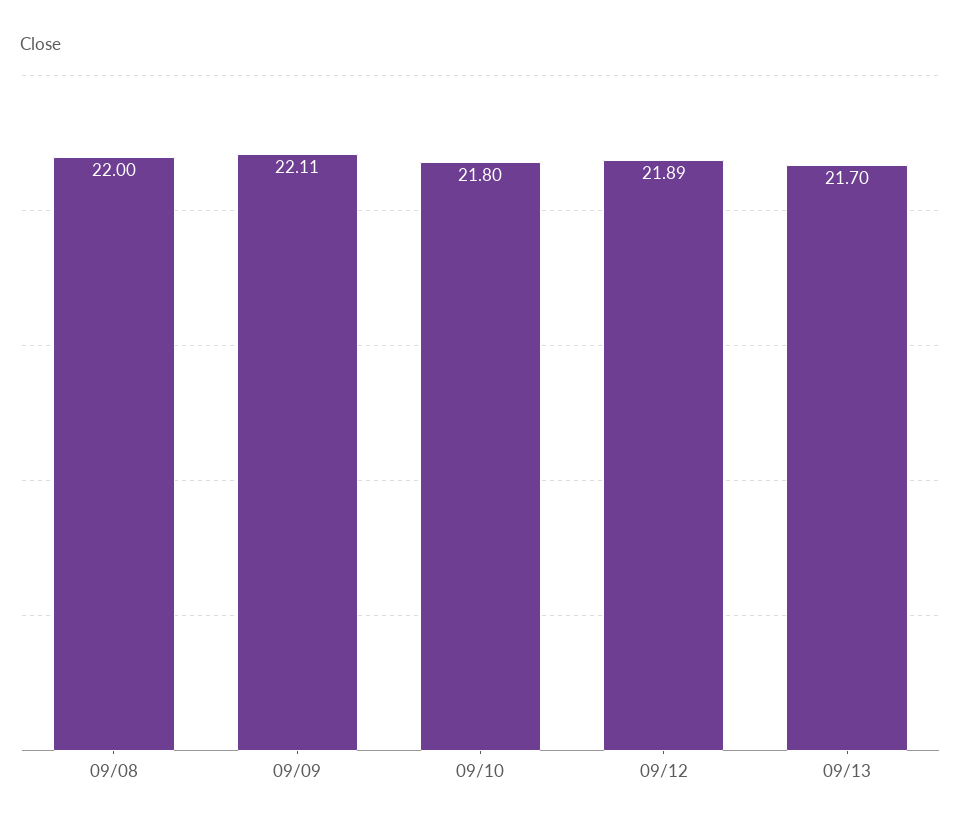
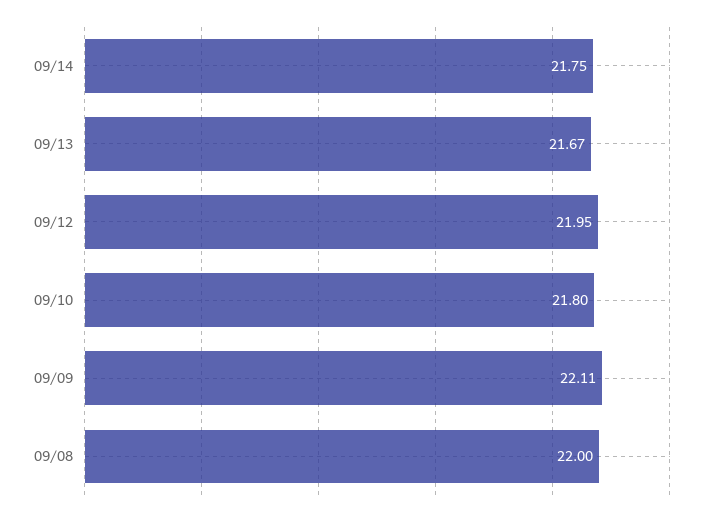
09/12: 21.89 -> 21.95
09/13: 21.7 -> 21.67
09/14: none -> 21.75

